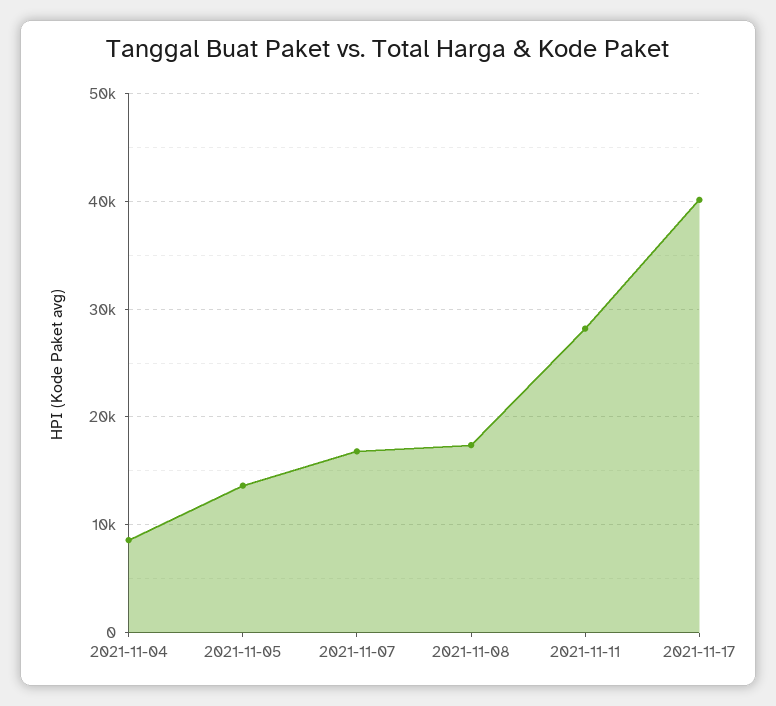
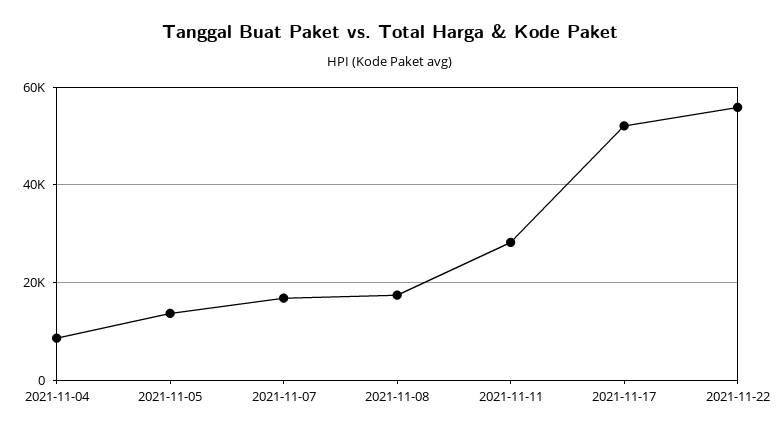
2021-11-17: 40000 -> 52000
2021-11-22: none -> 56000

